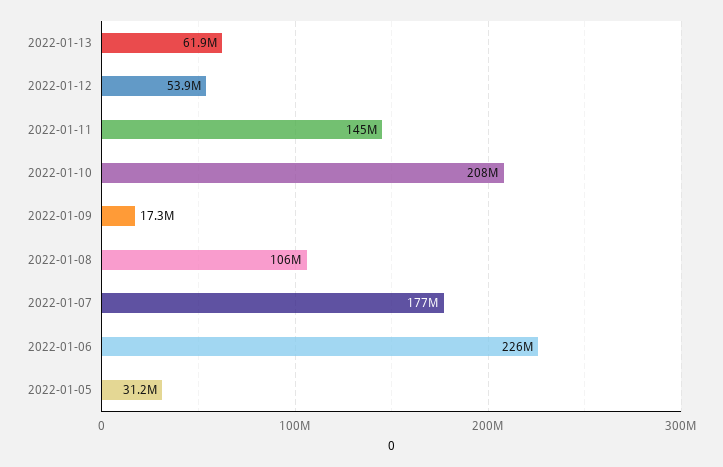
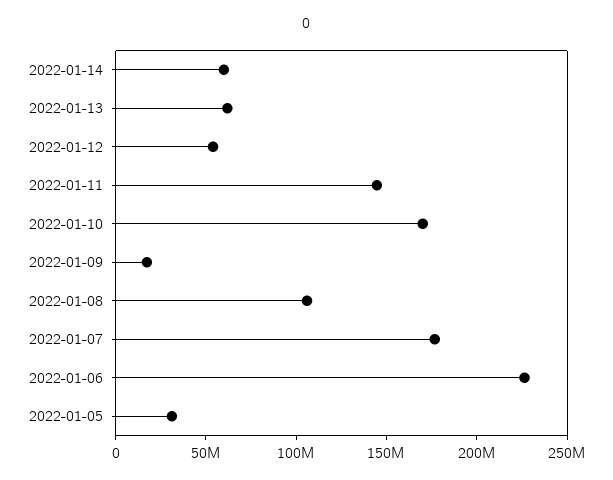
2022-01-10: 208000000 -> 170000000
2022-01-14: none -> 60000000

